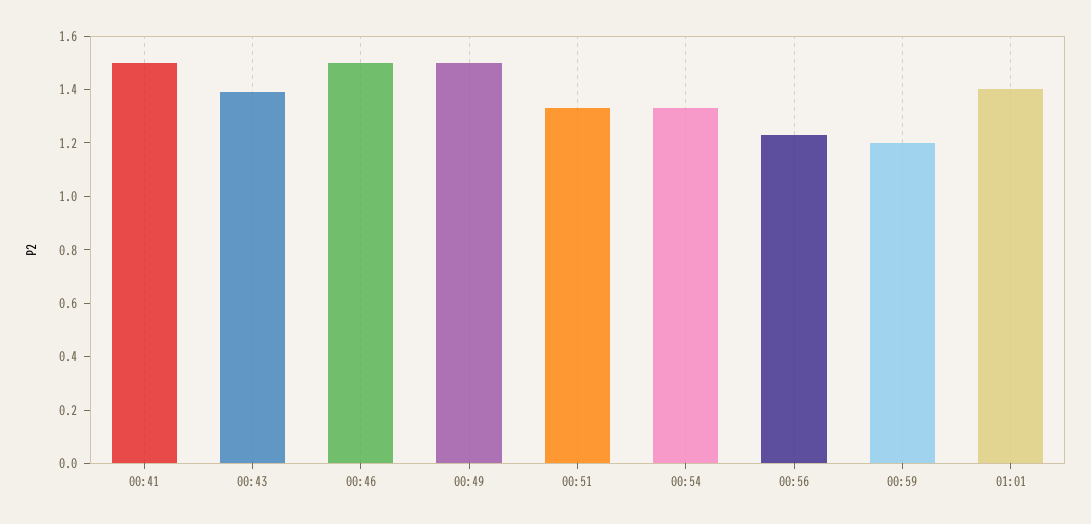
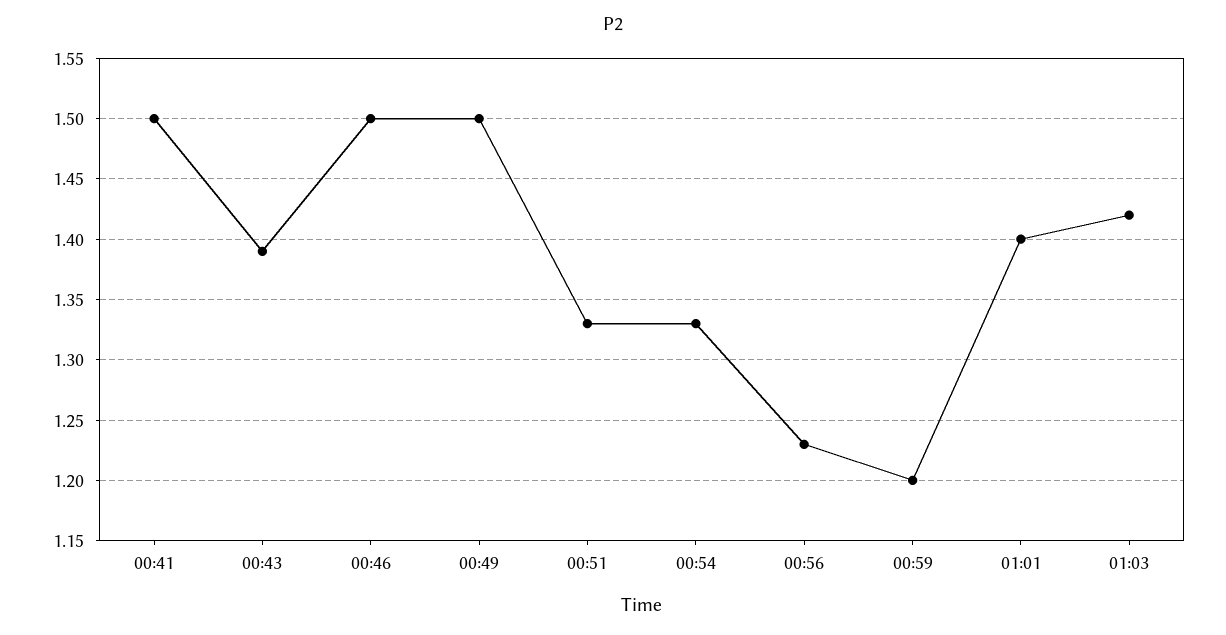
01:03: none -> 1.42

